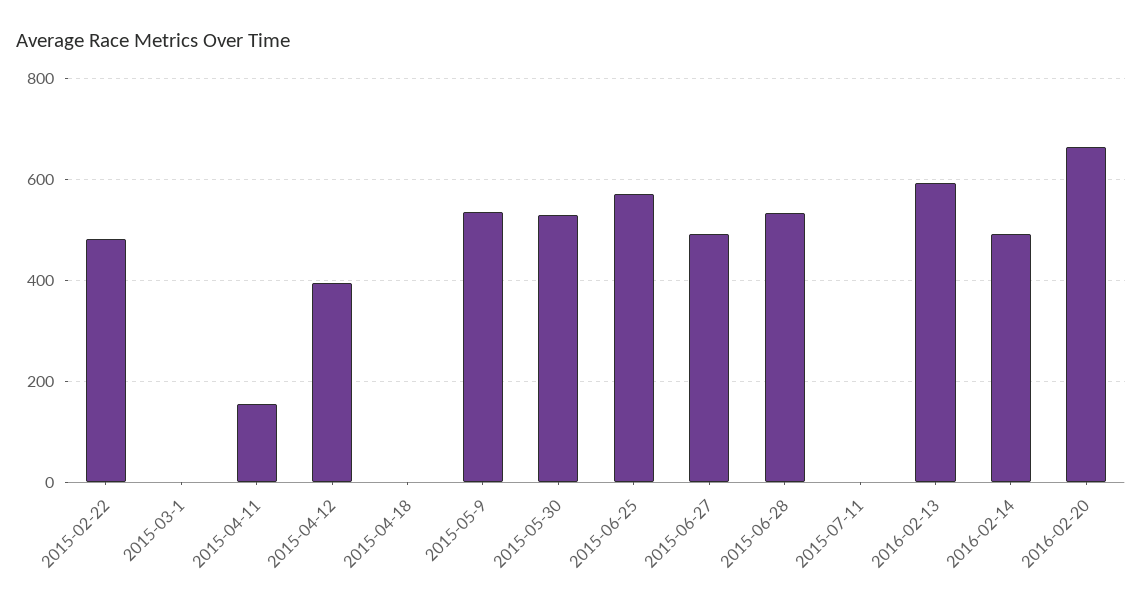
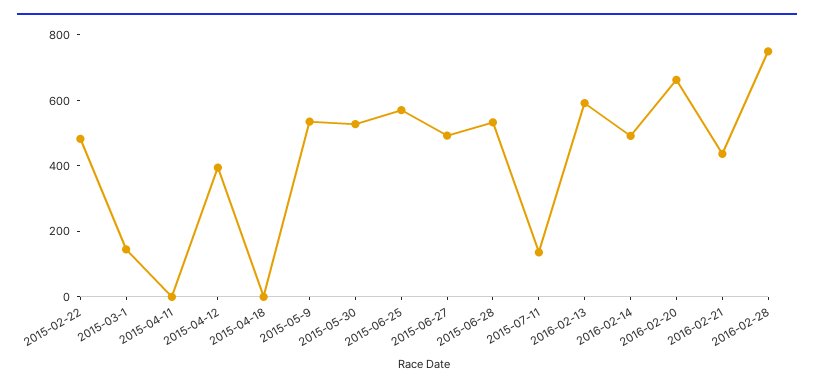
2015-03-1: 0 -> 150
2015-04-11: 160 -> 0
2015-07-11: 0 -> 150
2016-02-21: none -> 450
2016-02-28: none -> 750

